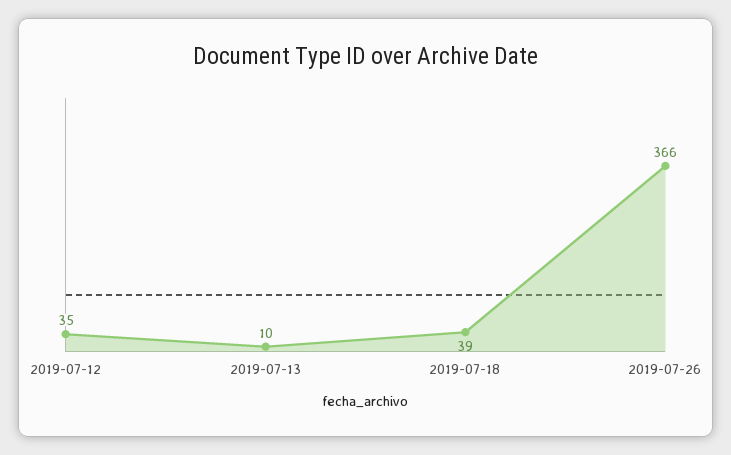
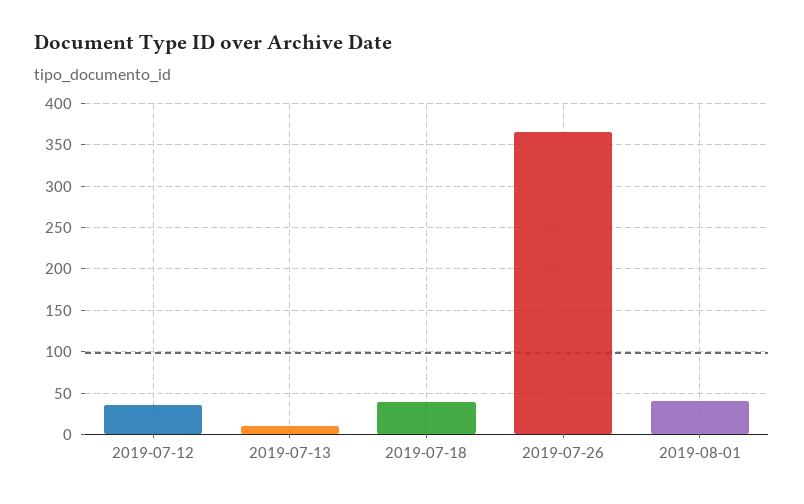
2019-08-01: none -> 40

